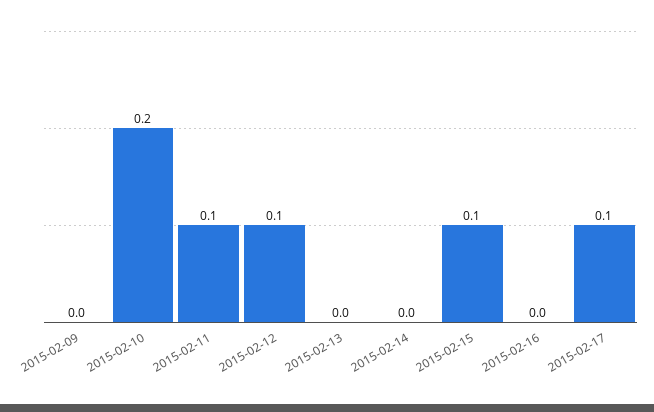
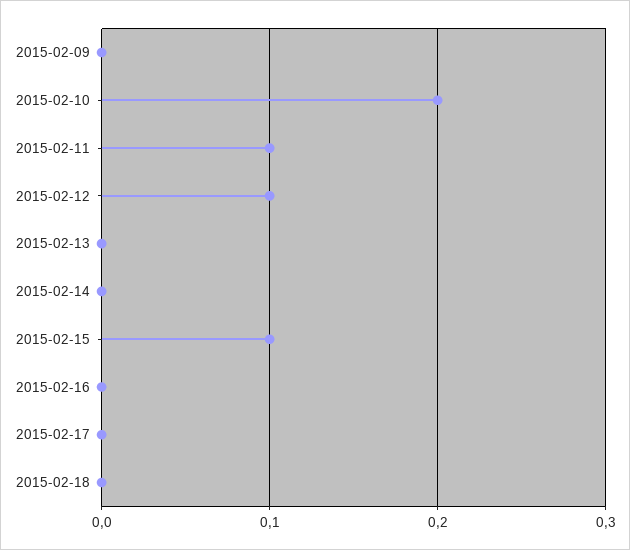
2015-02-17: 0.1 -> 0
2015-02-18: none -> 0

